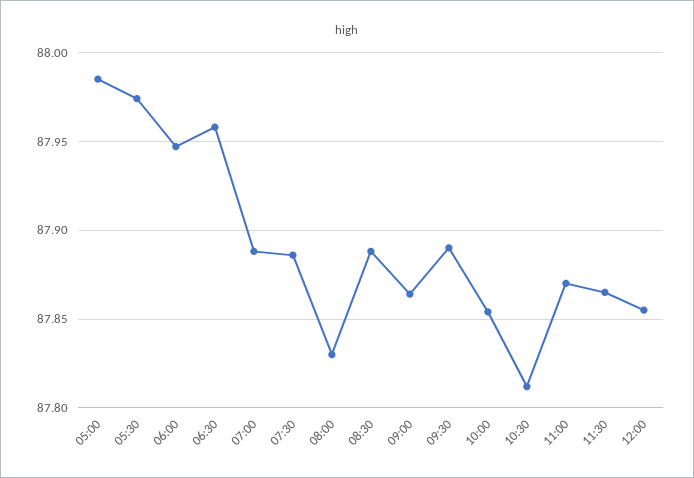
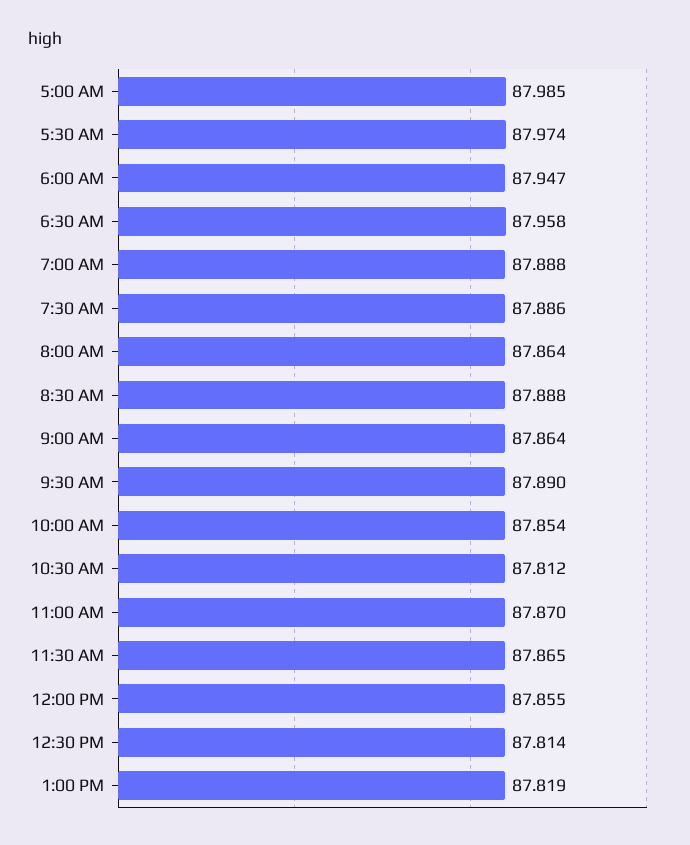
08:00: 87.83 -> 87.864
12:30 PM: none -> 87.814
1:00 PM: none -> 87.819

